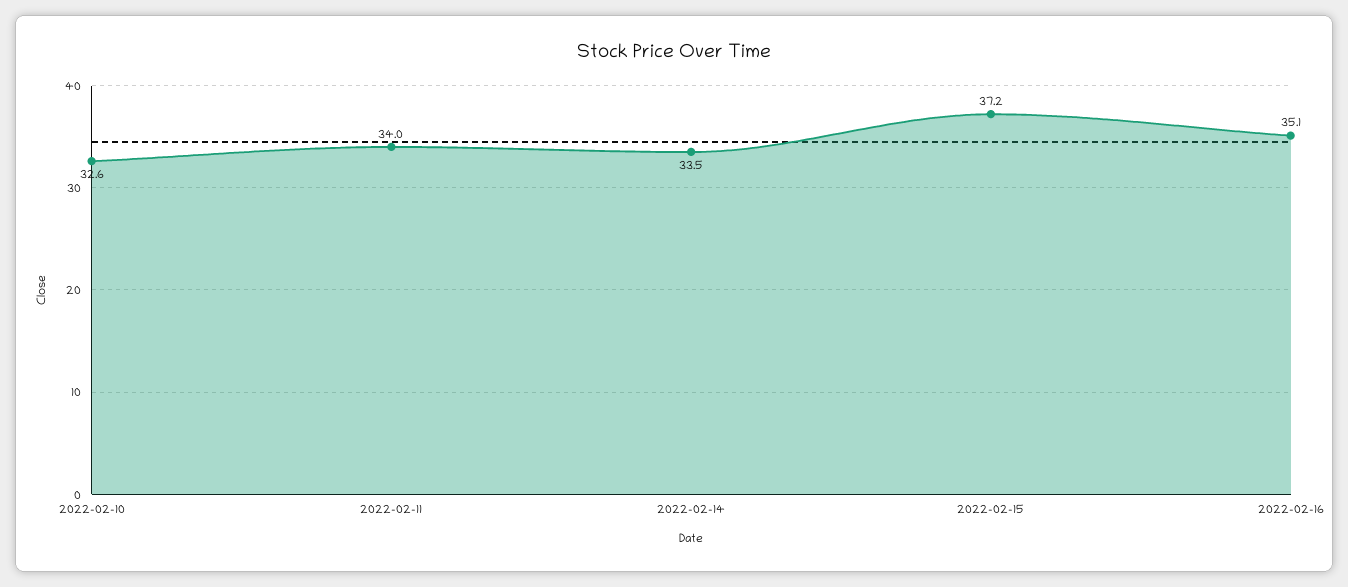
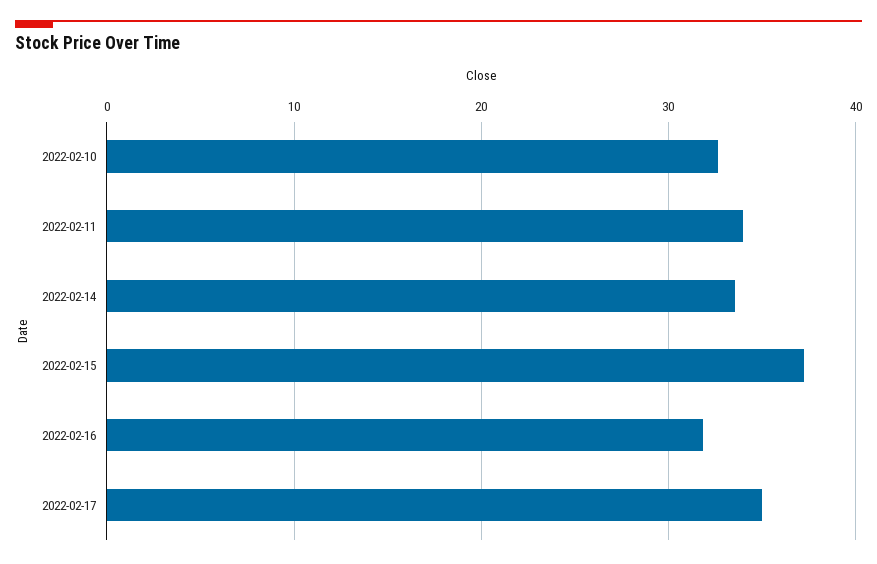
2022-02-16: 35.1 -> 32
2022-02-17: none -> 35

